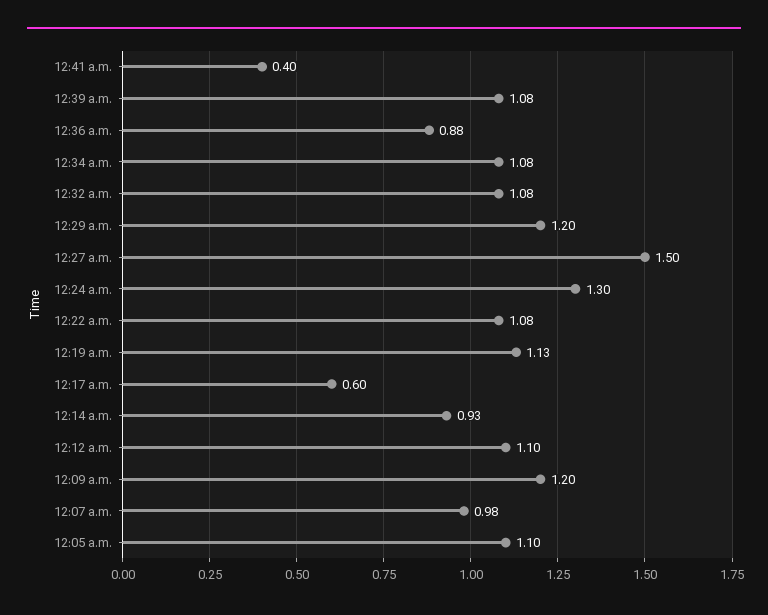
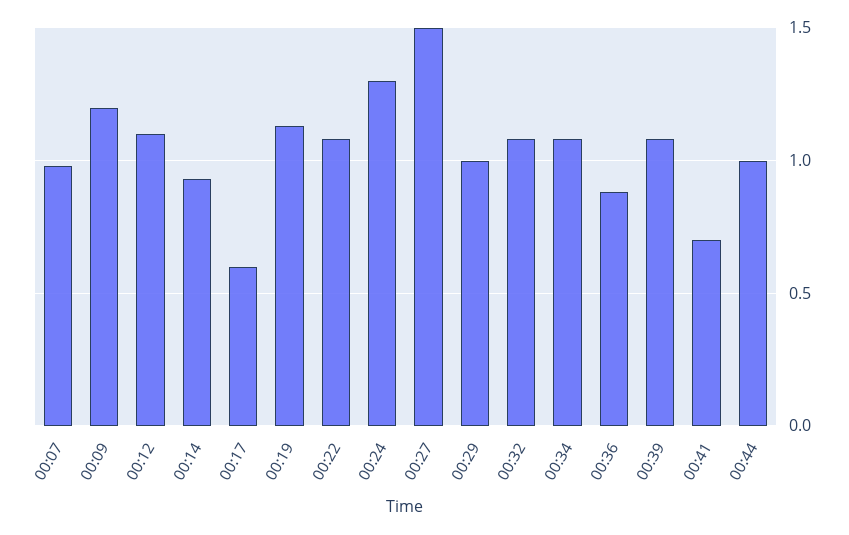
12:41 a.m.: 0.4 -> 0.7
12:29 a.m.: 1.2 -> 1
12:05 a.m.: 1.1 -> none
00:44: none -> 1

